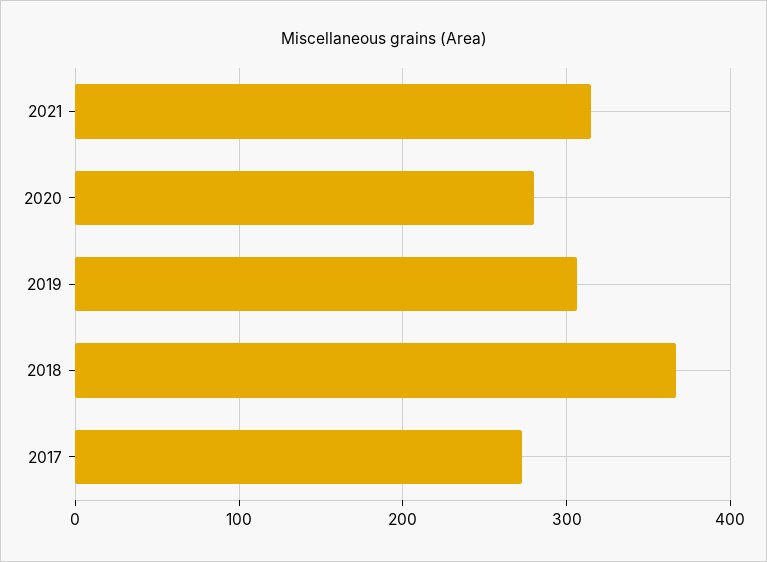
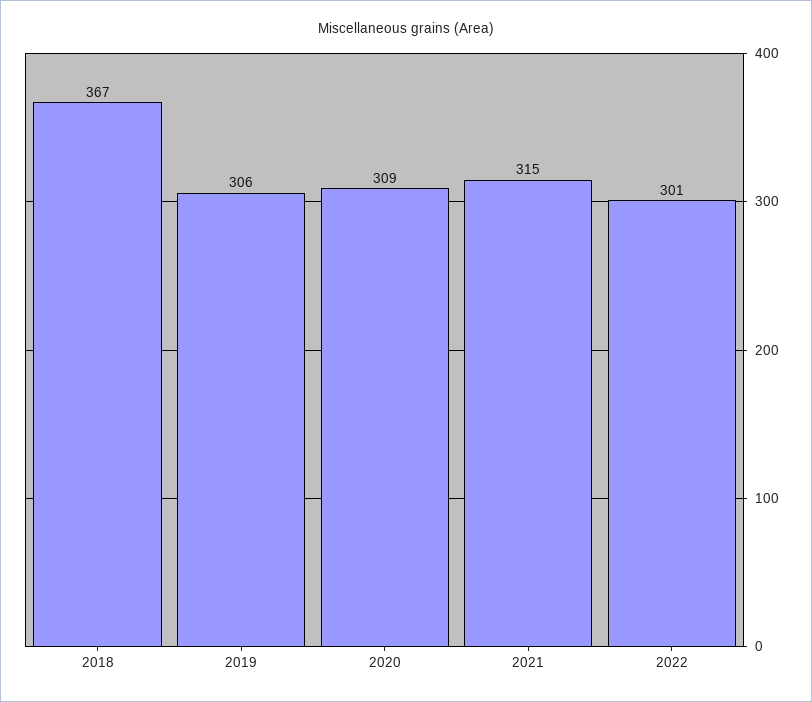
2020: 280 -> 309
2017: 270 -> none
2022: none -> 301

